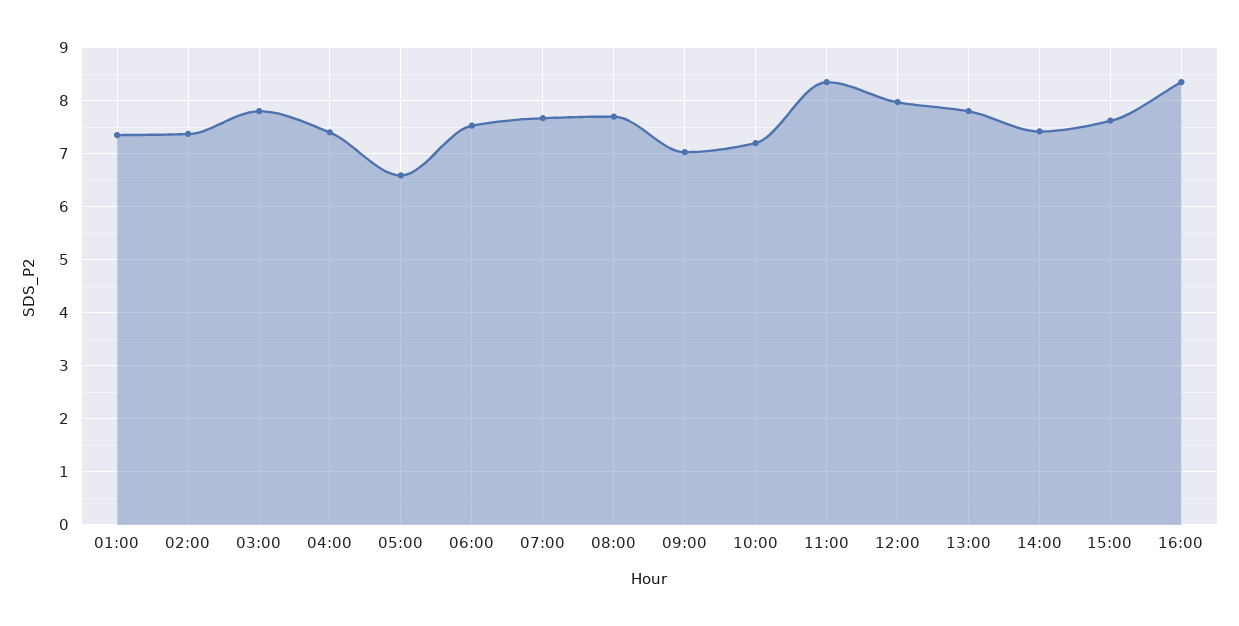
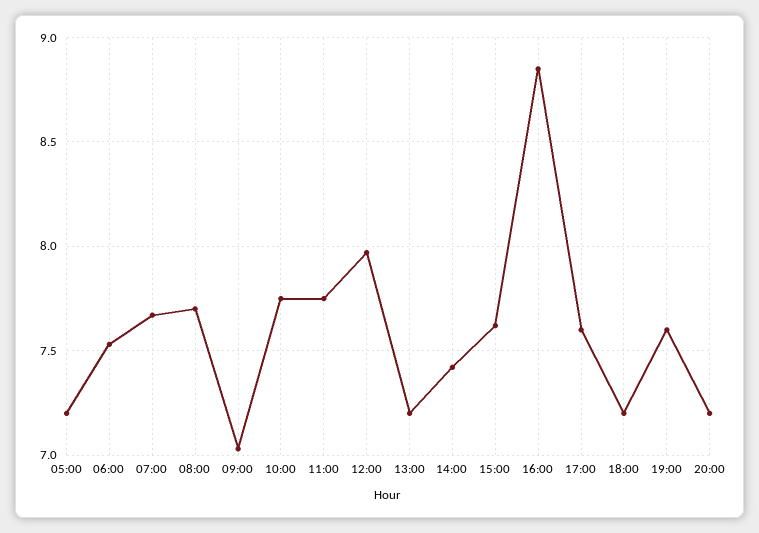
01:00: 7.4 -> none
02:00: 7.4 -> none
03:00: 7.8 -> none
04:00: 7.4 -> none
05:00: 6.6 -> 7.2
10:00: 7.2 -> 7.75
11:00: 8.4 -> 7.75
13:00: 7.8 -> 7.2
16:00: 8.4 -> 8.85
17:00: none -> 7.6
18:00: none -> 7.2
19:00: none -> 7.6
20:00: none -> 7.2

